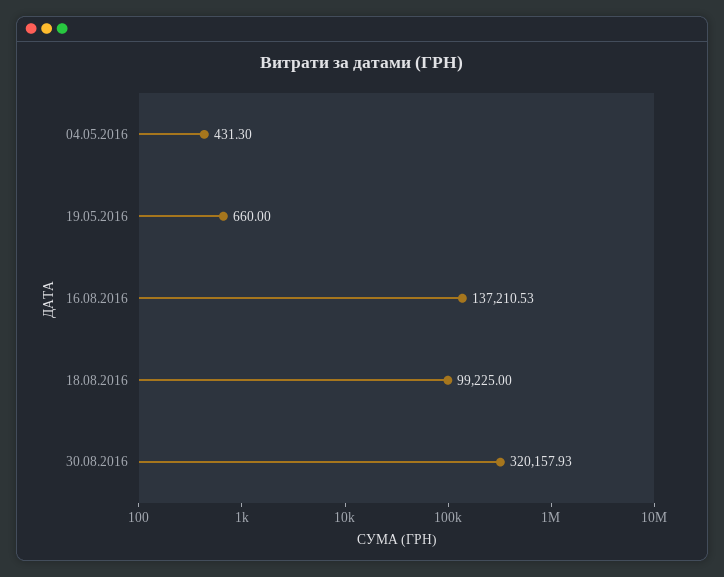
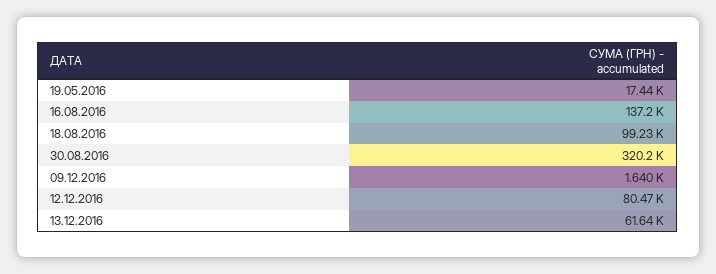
04.05.2016: 431.3 -> none
19.05.2016: 660 -> 17440
09.12.2016: none -> 1640
12.12.2016: none -> 80470
13.12.2016: none -> 61640

